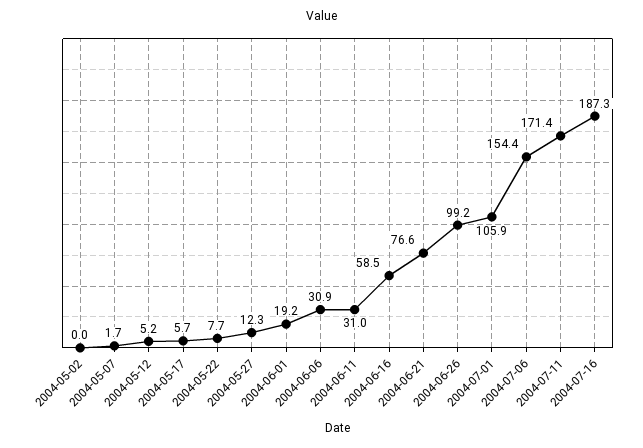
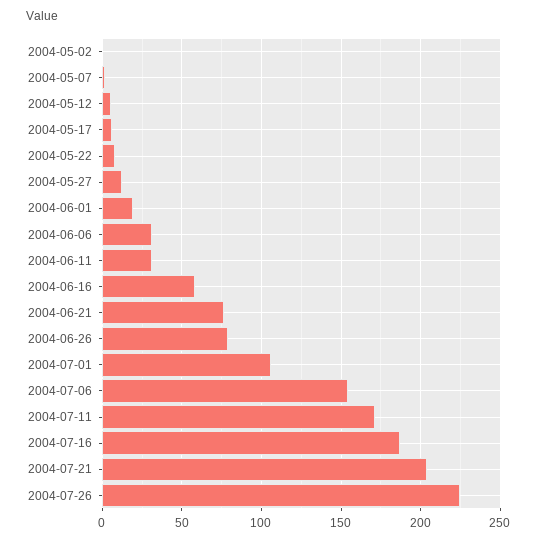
2004-06-26: 99.2 -> 80
2004-07-21: none -> 205
2004-07-26: none -> 225

